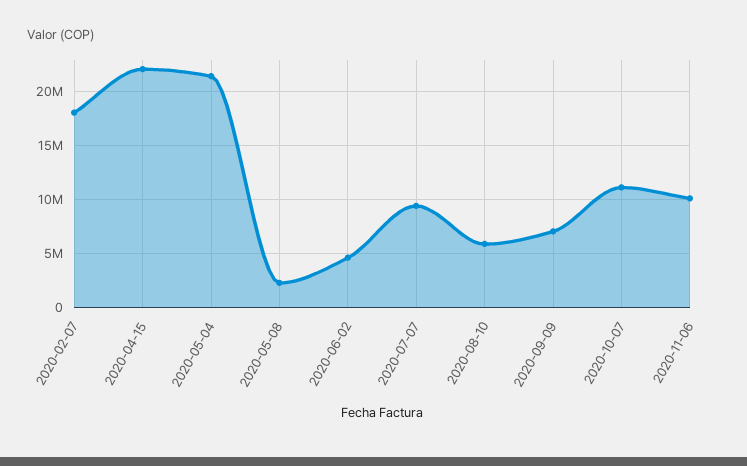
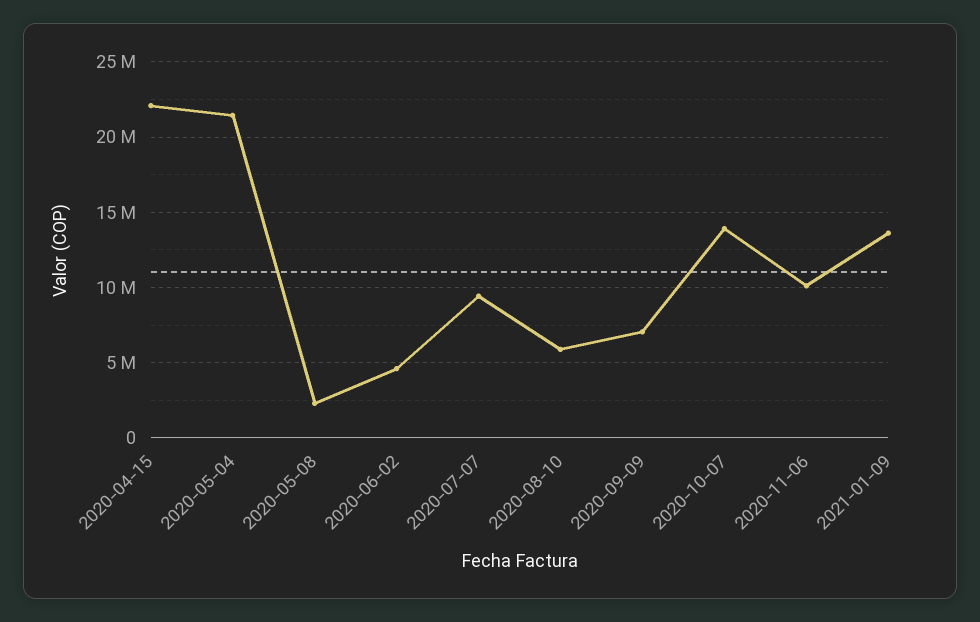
2020-02-07: 18000000 -> none
2020-10-07: 11000000 -> 14000000
2021-01-09: none -> 13500000

